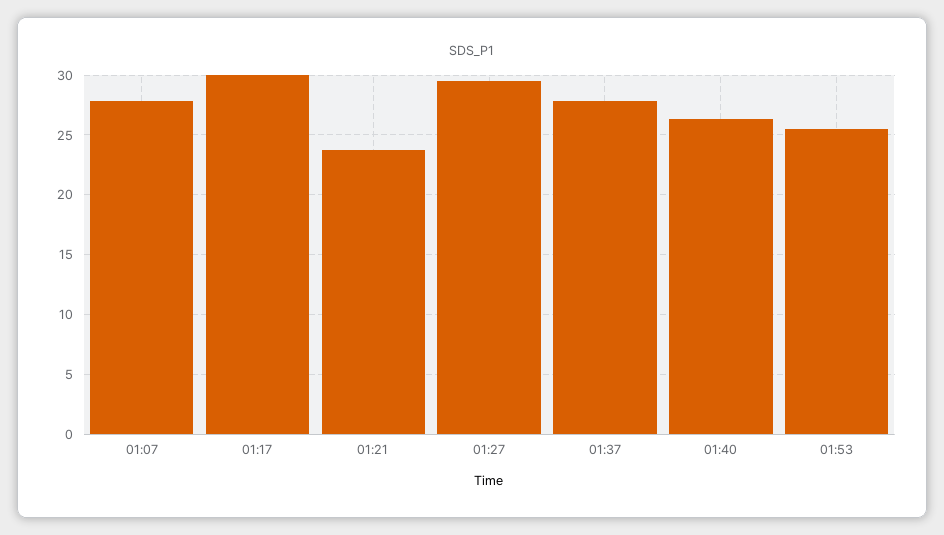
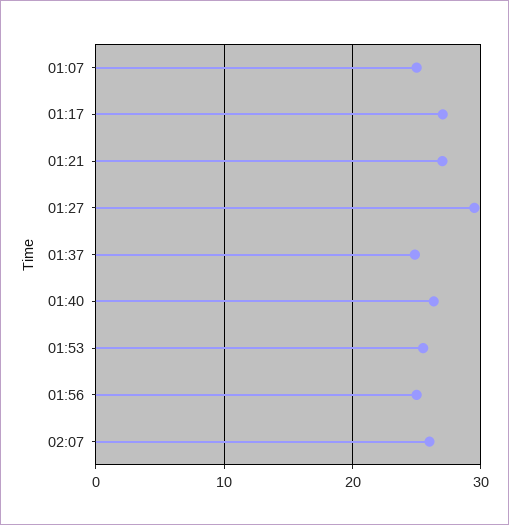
01:07: 28 -> 25
01:17: 30 -> 27
01:21: 24 -> 27
01:37: 28 -> 25
01:56: none -> 25
02:07: none -> 26

